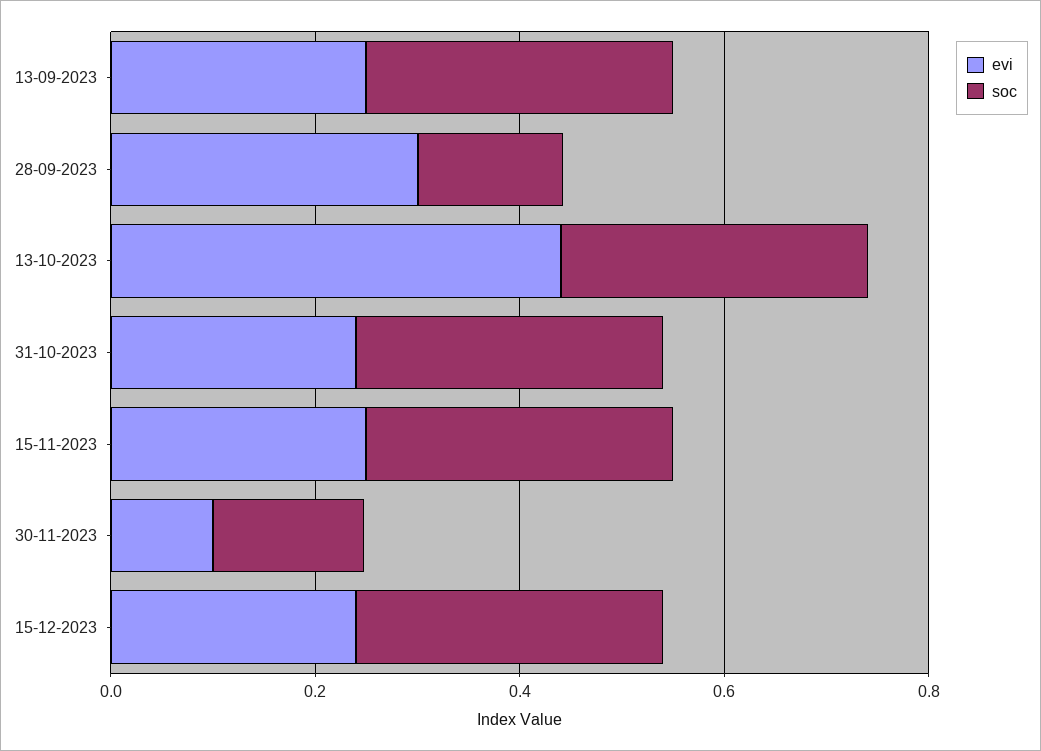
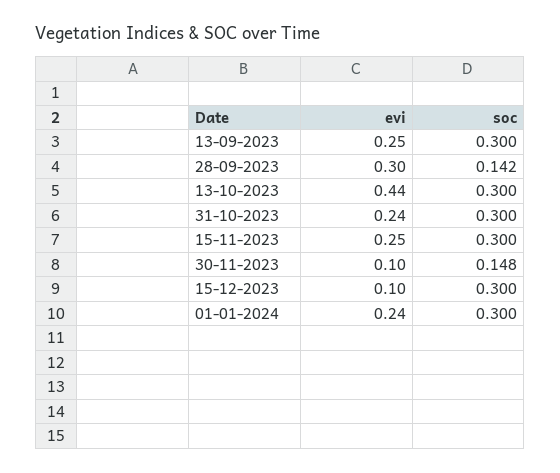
evi, 15-12-2023: 0.25 -> 0.1
evi, 01-01-2024: none -> 0.24
soc, 01-01-2024: none -> 0.3

